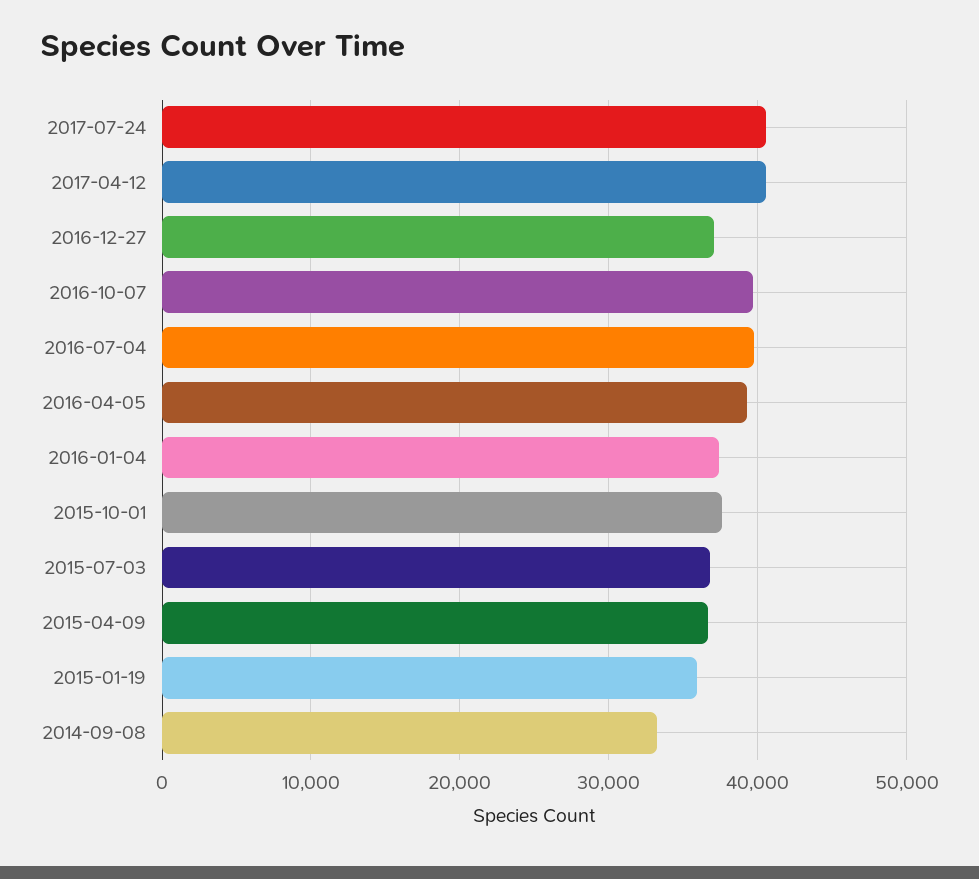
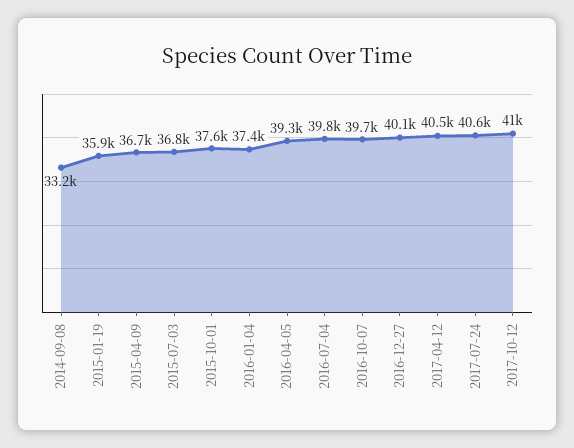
2016-12-27: 37000 -> 40100
2017-10-12: none -> 41000

